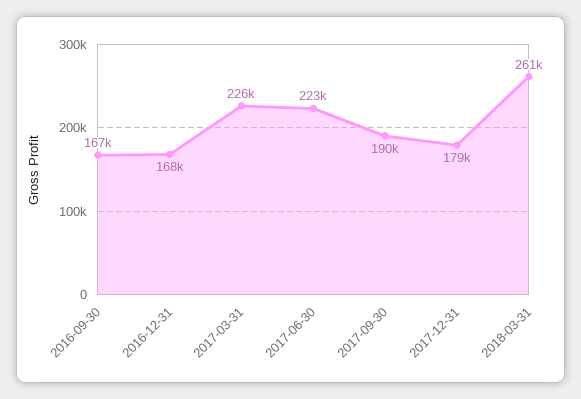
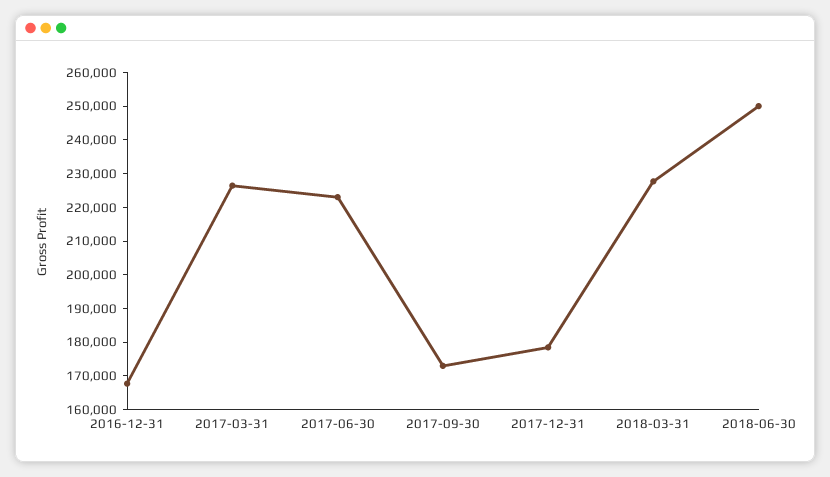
2016-09-30: 167000 -> none
2017-09-30: 190000 -> 172500
2018-03-31: 261000 -> 227500
2018-06-30: none -> 250000

